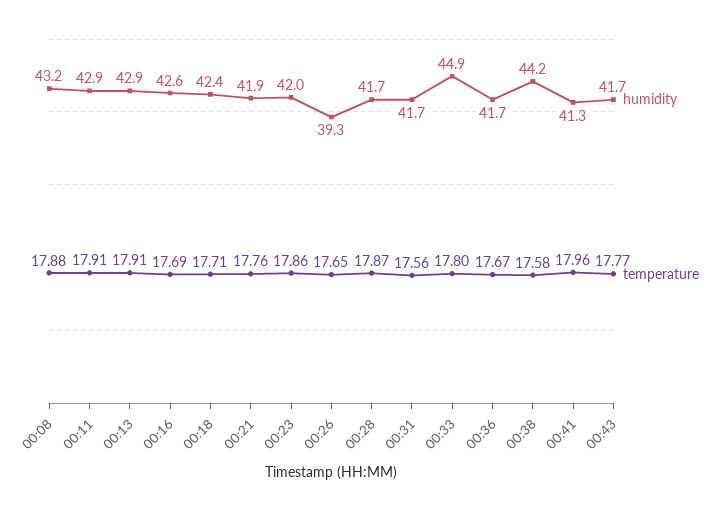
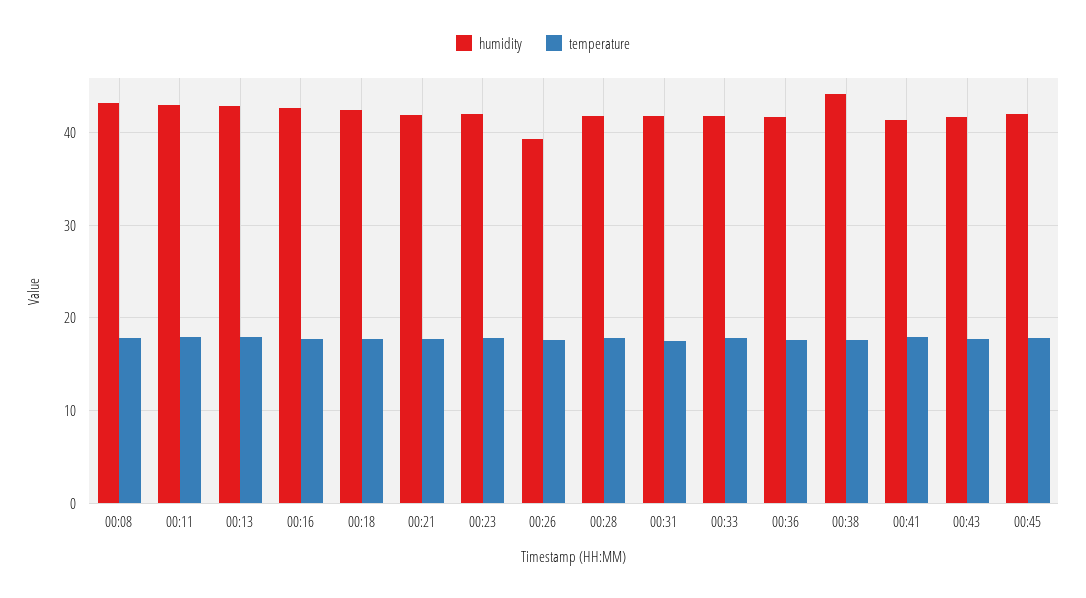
humidity, 00:33: 44.9 -> 42
humidity, 00:45: none -> 42
temperature, 00:45: none -> 18

